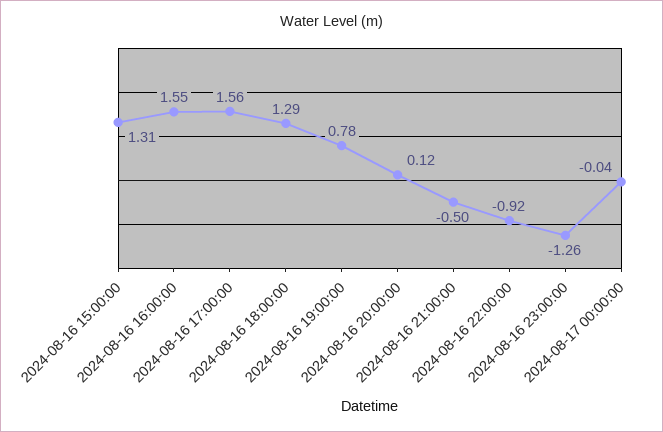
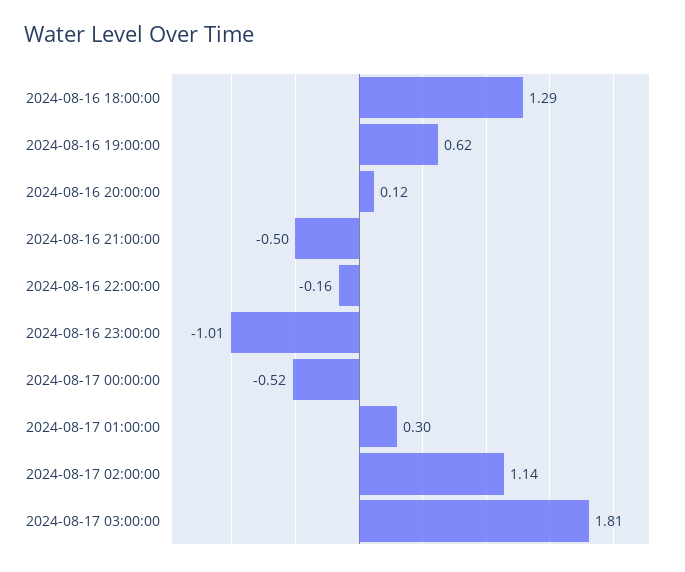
2024-08-16 15:00:00: 1.31 -> none
2024-08-16 16:00:00: 1.55 -> none
2024-08-16 17:00:00: 1.56 -> none
2024-08-16 19:00:00: 0.78 -> 0.62
2024-08-16 22:00:00: -0.92 -> -0.16
2024-08-16 23:00:00: -1.26 -> -1.01
2024-08-17 00:00:00: -0.04 -> -0.52
2024-08-17 01:00:00: none -> 0.3
2024-08-17 02:00:00: none -> 1.14
2024-08-17 03:00:00: none -> 1.81

